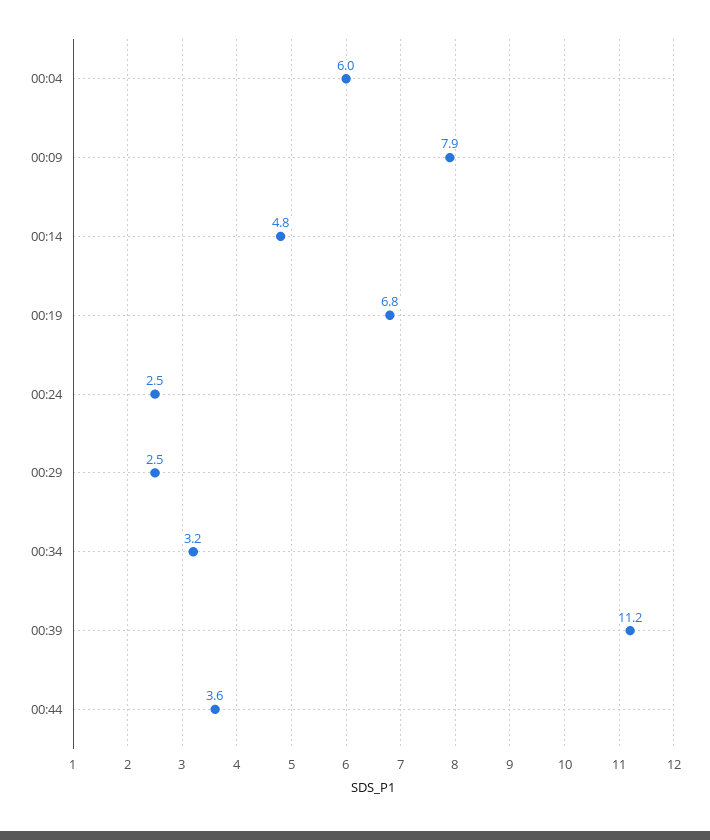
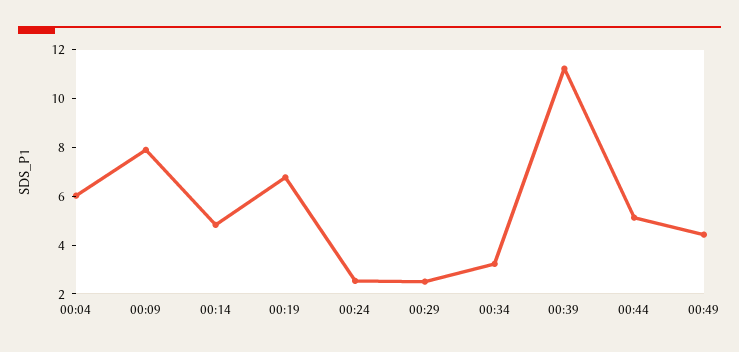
00:44: 3.6 -> 5
00:49: none -> 4.5

